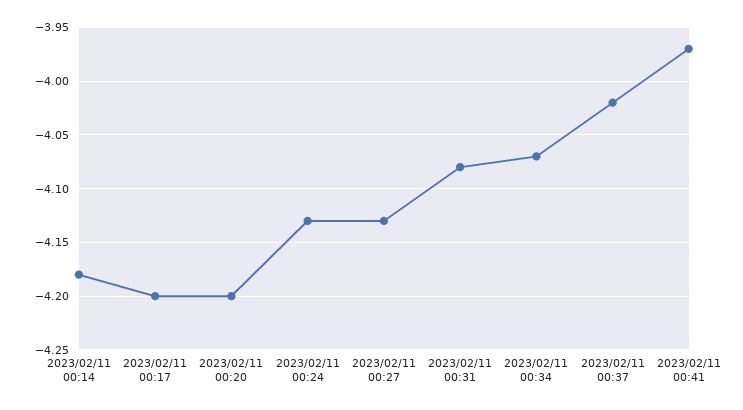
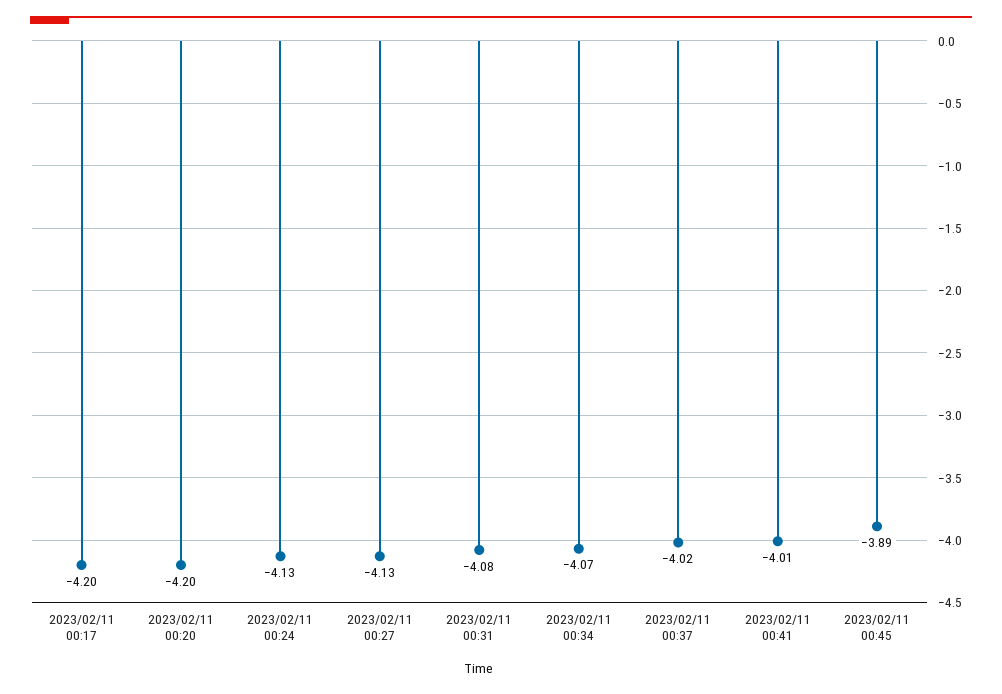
2023/02/11 00:14: -4.18 -> none
2023/02/11 00:41: -3.97 -> -4.01
2023/02/11 00:45: none -> -3.89

